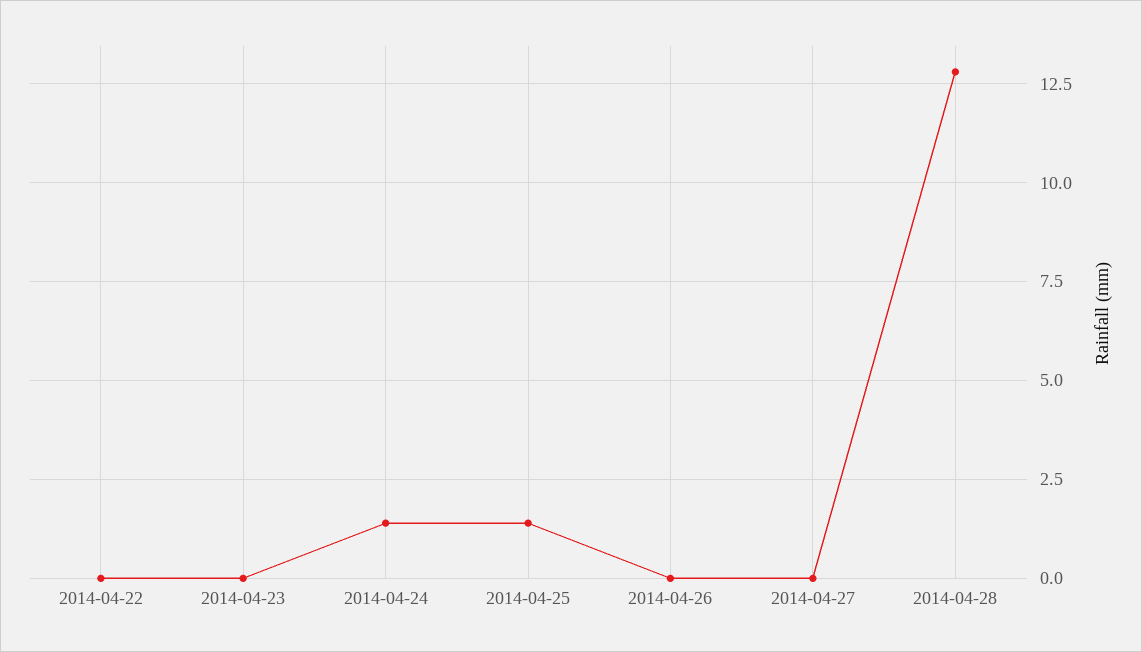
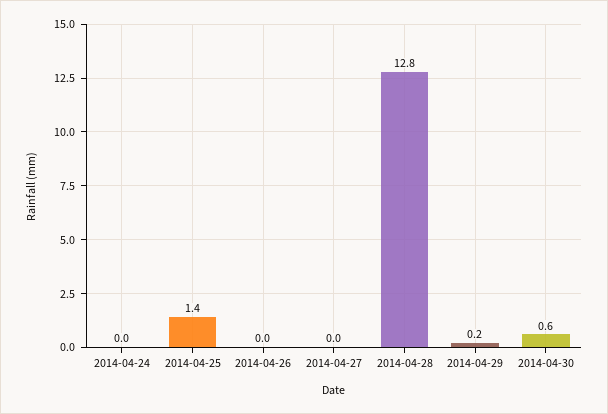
2014-04-22: 0 -> none
2014-04-23: 0 -> none
2014-04-24: 1.5 -> 0
2014-04-29: none -> 0.2
2014-04-30: none -> 0.6

